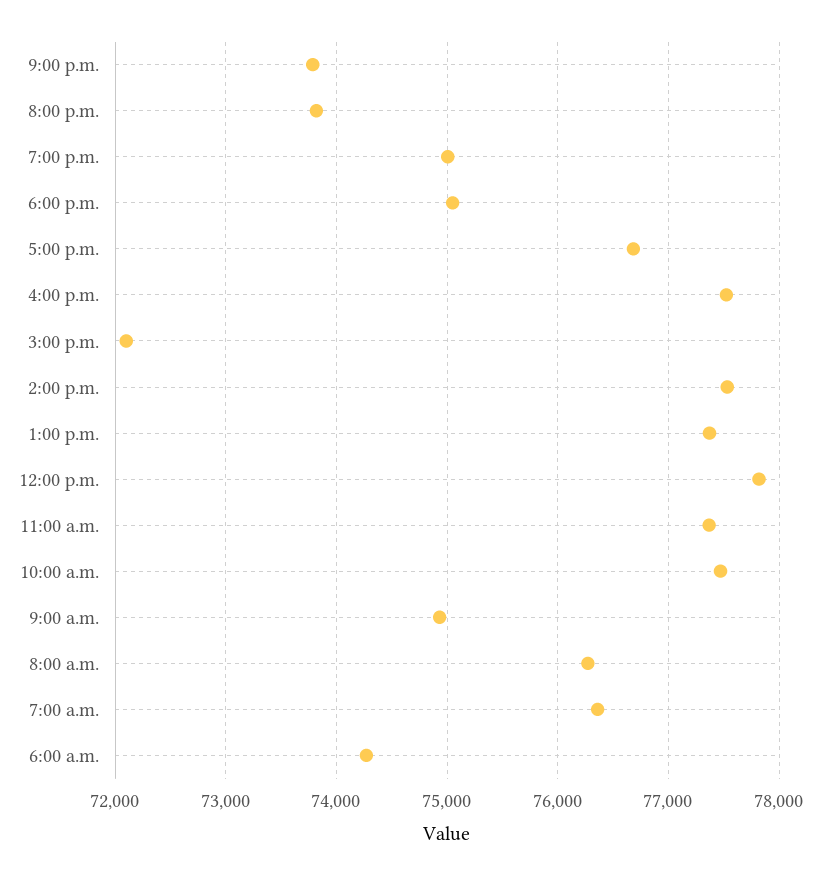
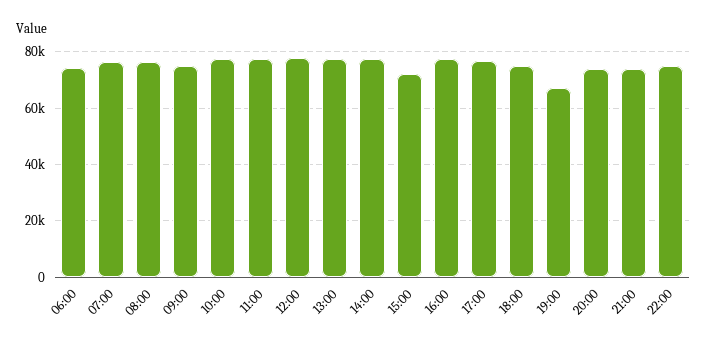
7:00 p.m.: 75000 -> 67500
22:00: none -> 75000

